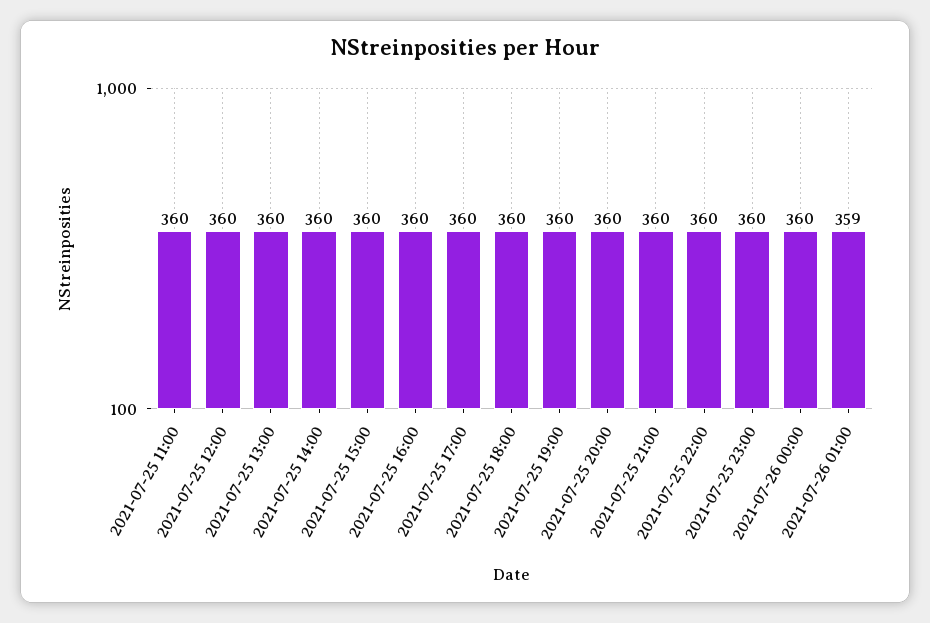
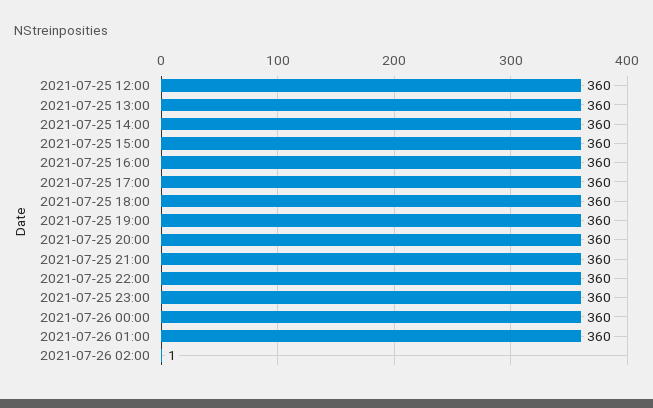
2021-07-25 11:00: 360 -> none
2021-07-26 01:00: 359 -> 360
2021-07-26 02:00: none -> 1

